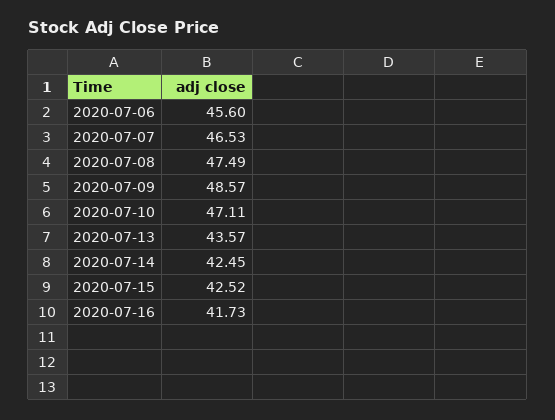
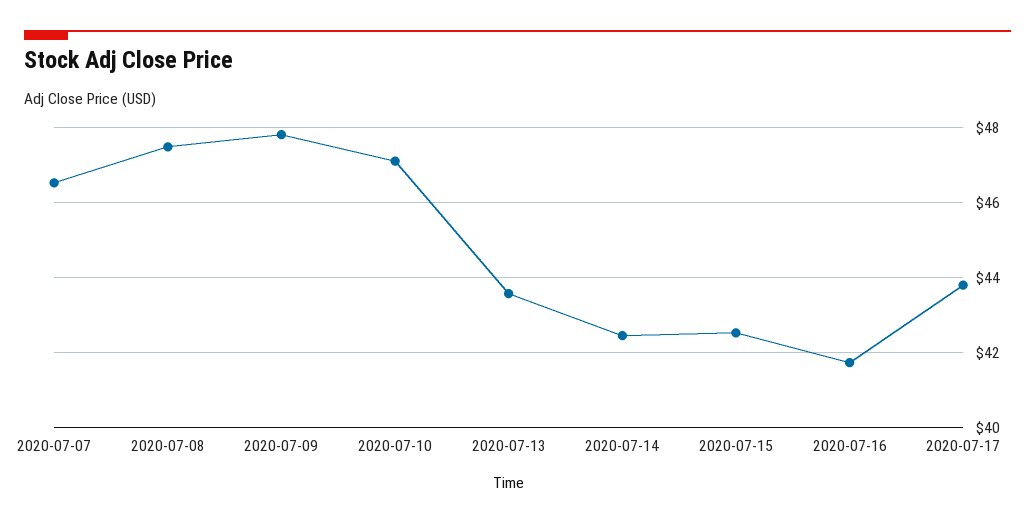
2020-07-06: 45.6 -> none
2020-07-09: 48.57 -> 47.8
2020-07-17: none -> 43.8

